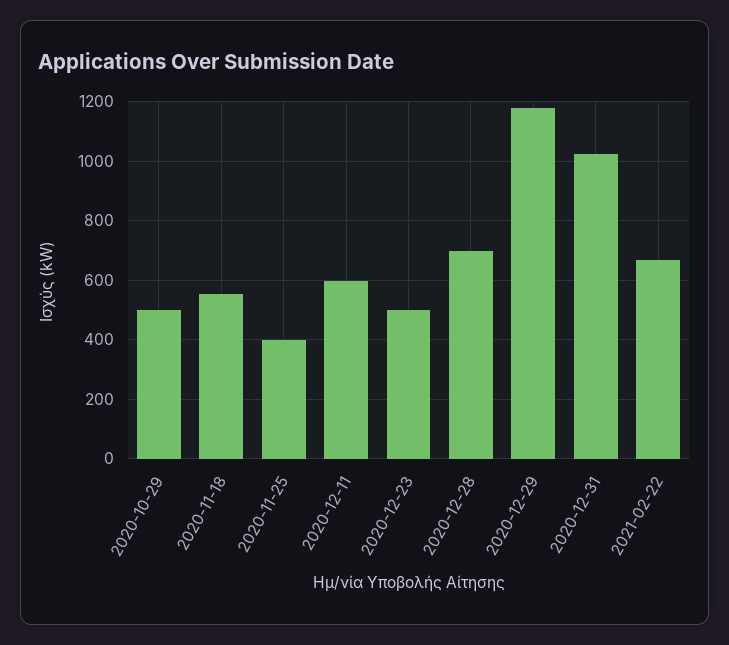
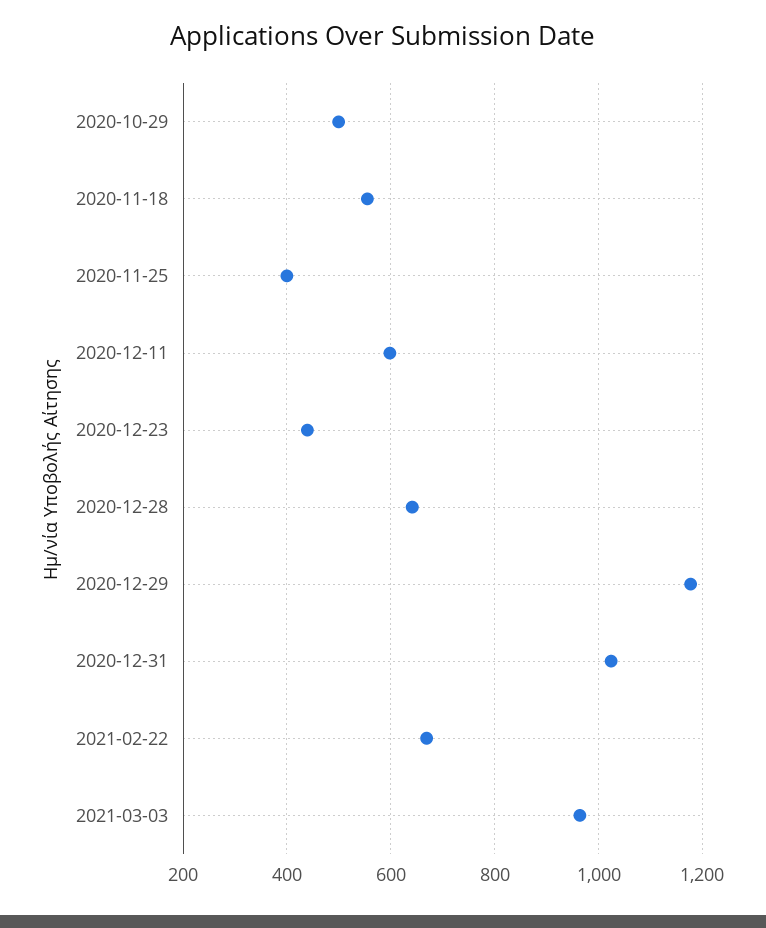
2020-12-23: 500 -> 440
2020-12-28: 700 -> 640
2021-03-03: none -> 960

